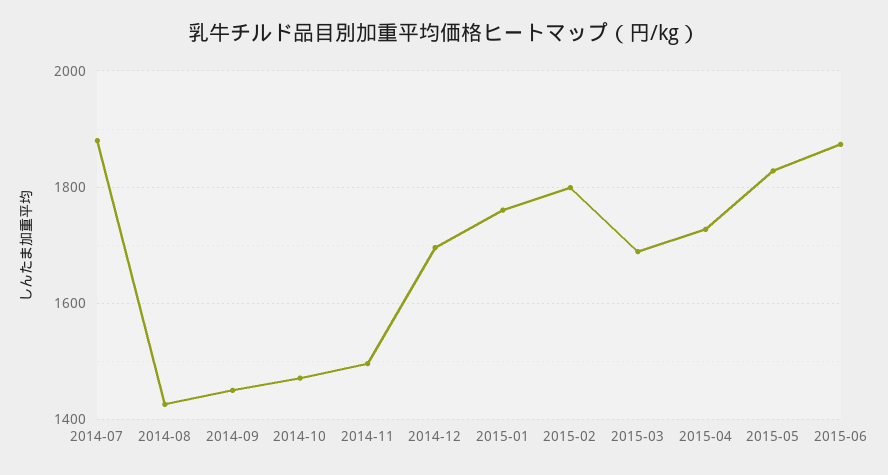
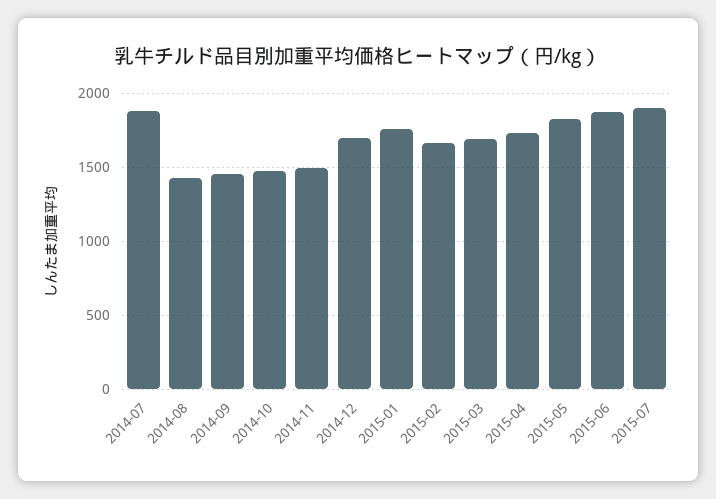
2015-02: 1800 -> 1650
2015-07: none -> 1900

